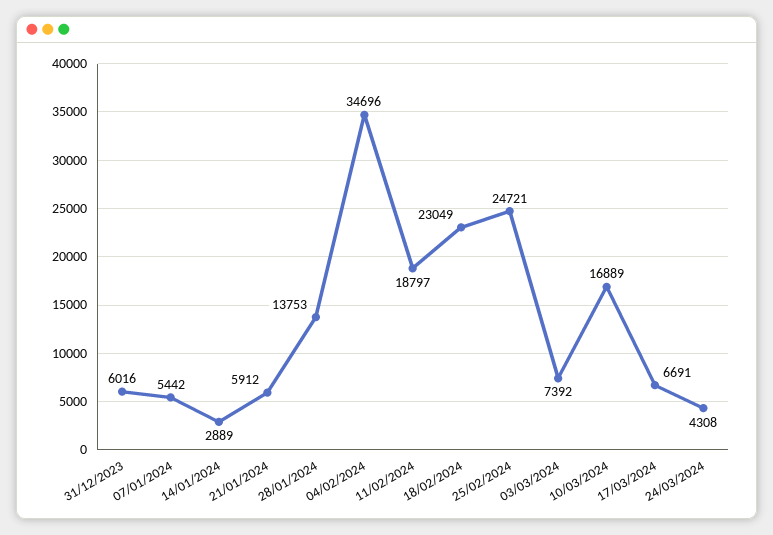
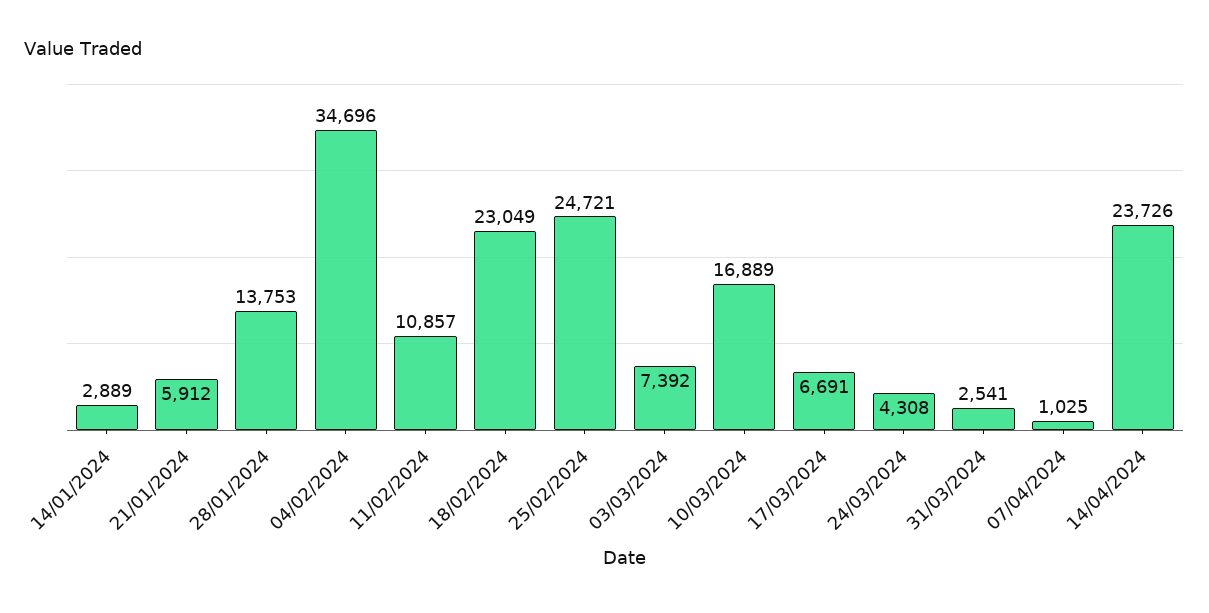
31/12/2023: 6016 -> none
07/01/2024: 5442 -> none
11/02/2024: 18797 -> 10857
31/03/2024: none -> 2541
07/04/2024: none -> 1025
14/04/2024: none -> 23726

